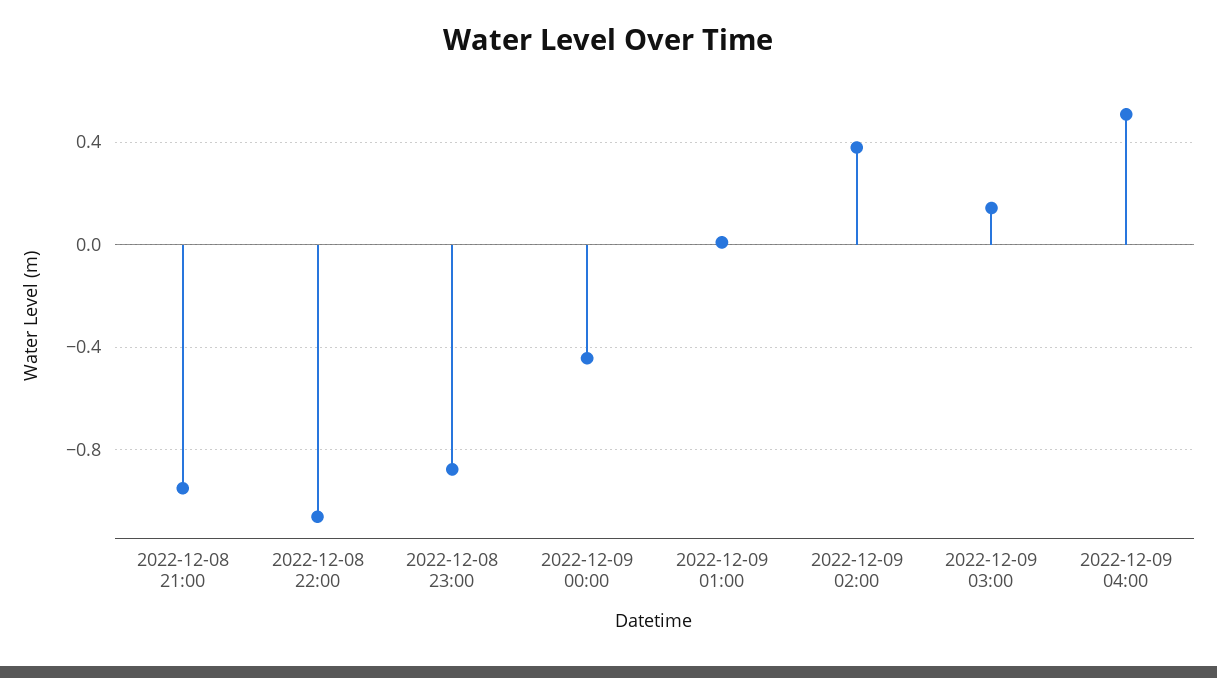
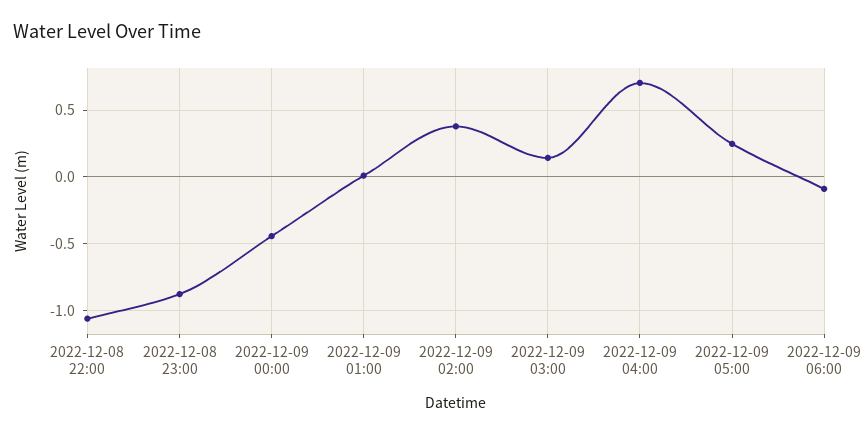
2022-12-08 21:00: -0.95 -> none
2022-12-09 04:00: 0.5 -> 0.7
2022-12-09 05:00: none -> 0.25
2022-12-09 06:00: none -> -0.1

